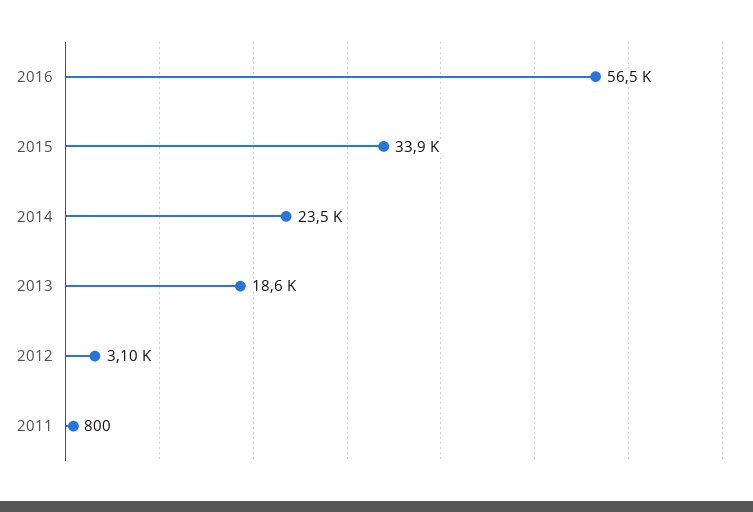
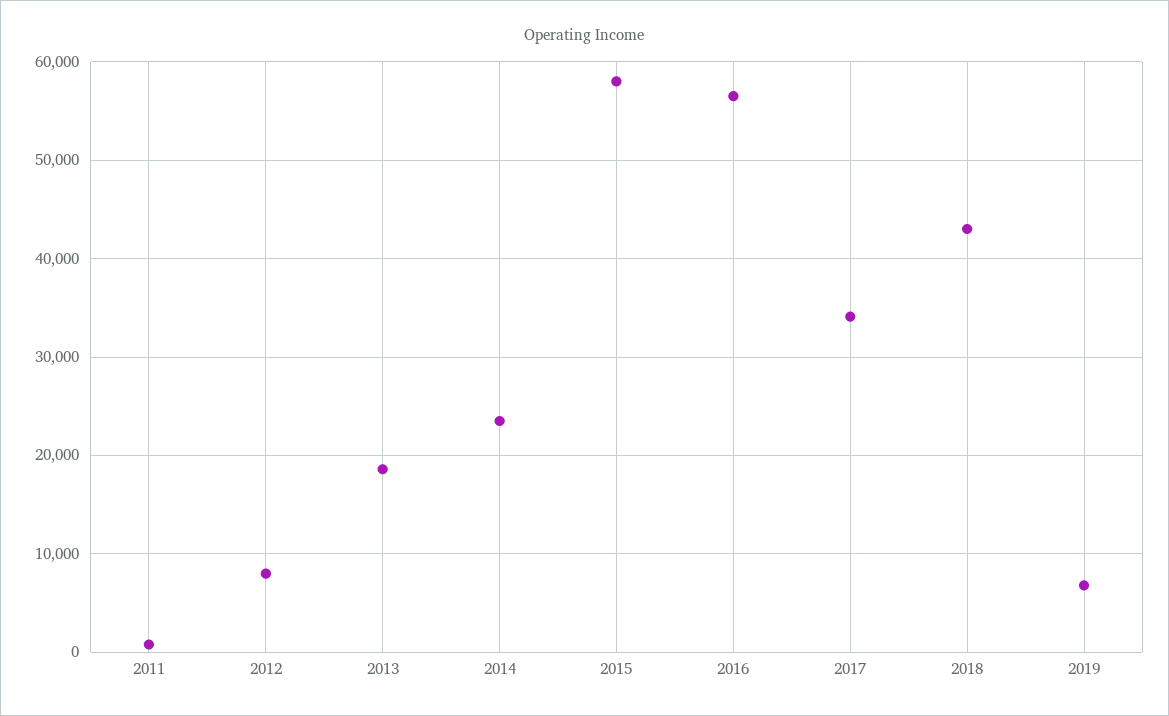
2015: 33900 -> 58000
2012: 3100 -> 8000
2017: none -> 34000
2018: none -> 43000
2019: none -> 7000

